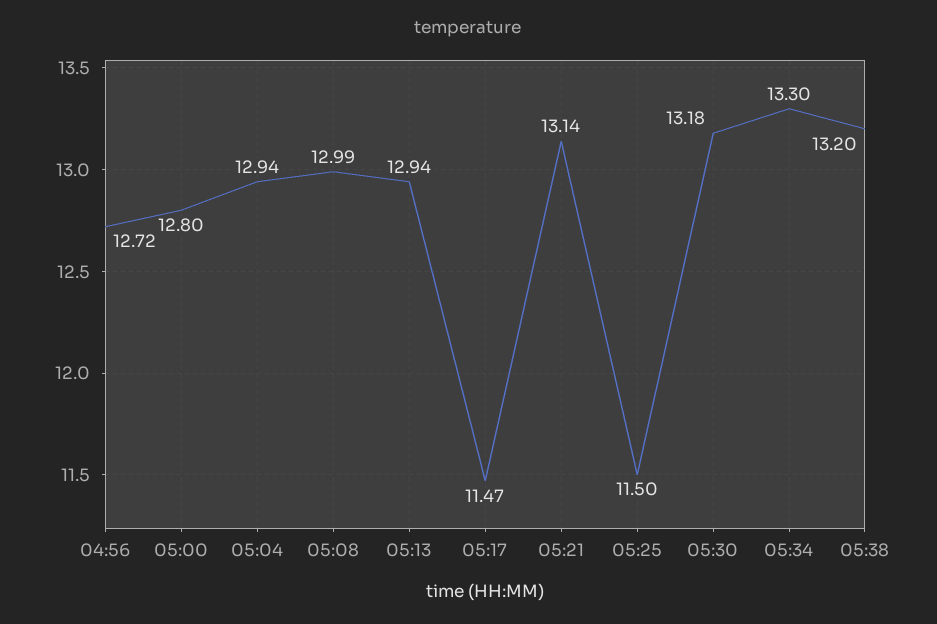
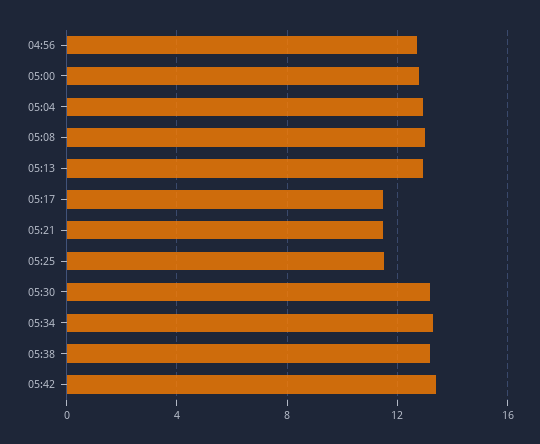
05:21: 13.14 -> 11.5
05:42: none -> 13.5

